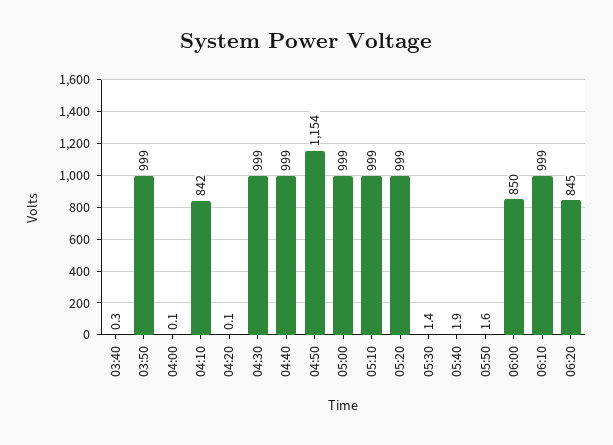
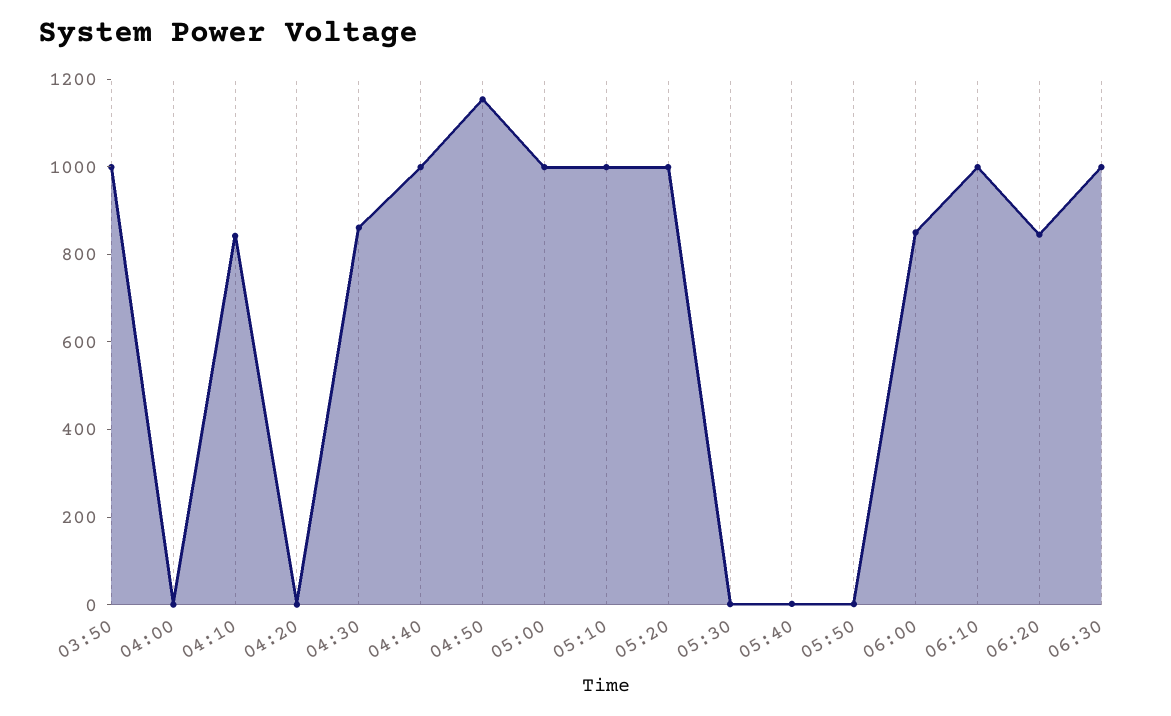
03:40: 0.3 -> none
04:30: 999 -> 850
06:30: none -> 1000

